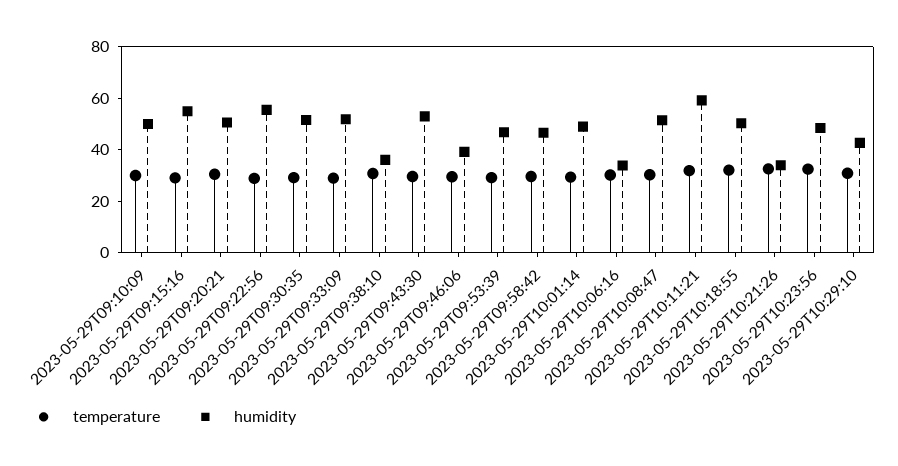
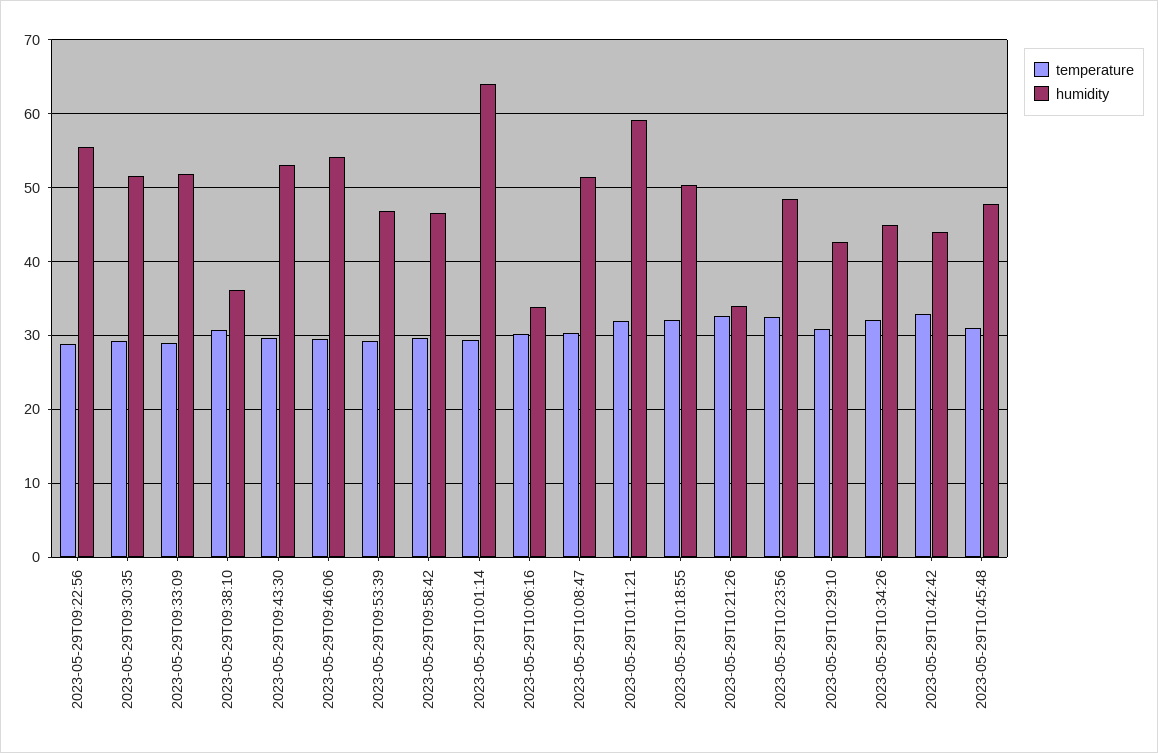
temperature, 2023-05-29T09:10:09: 30 -> none
humidity, 2023-05-29T09:10:09: 50 -> none
temperature, 2023-05-29T09:15:16: 30 -> none
humidity, 2023-05-29T09:15:16: 55 -> none
temperature, 2023-05-29T09:20:21: 30 -> none
humidity, 2023-05-29T09:20:21: 50 -> none
humidity, 2023-05-29T09:46:06: 40 -> 54
humidity, 2023-05-29T10:01:14: 50 -> 64
temperature, 2023-05-29T10:34:26: none -> 32
humidity, 2023-05-29T10:34:26: none -> 45
temperature, 2023-05-29T10:42:42: none -> 33
humidity, 2023-05-29T10:42:42: none -> 44
temperature, 2023-05-29T10:45:48: none -> 31
humidity, 2023-05-29T10:45:48: none -> 48

